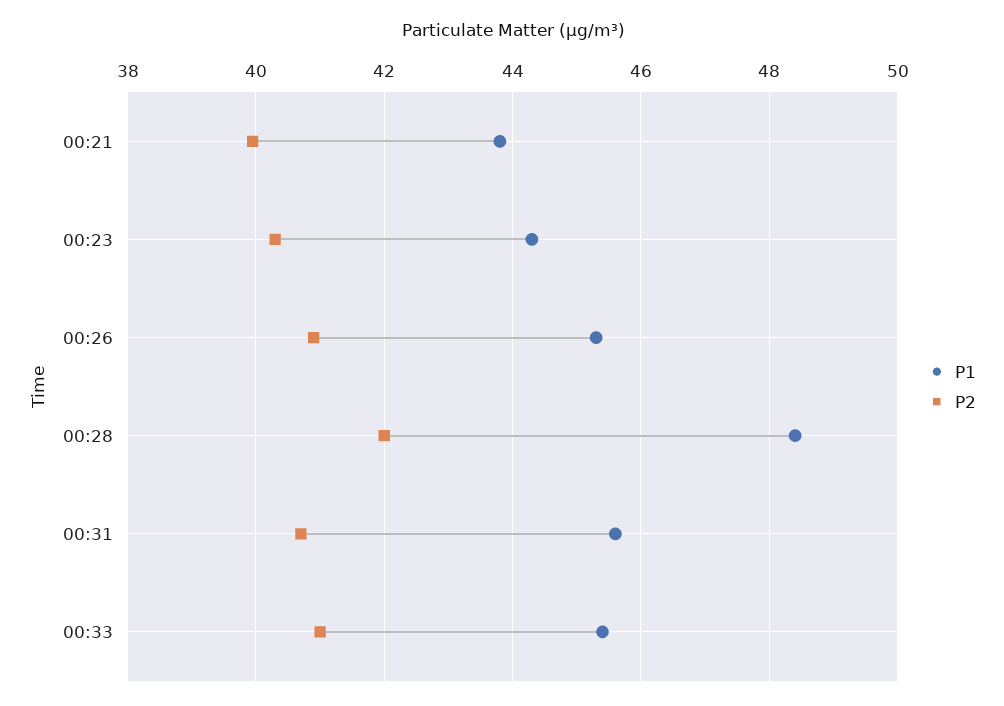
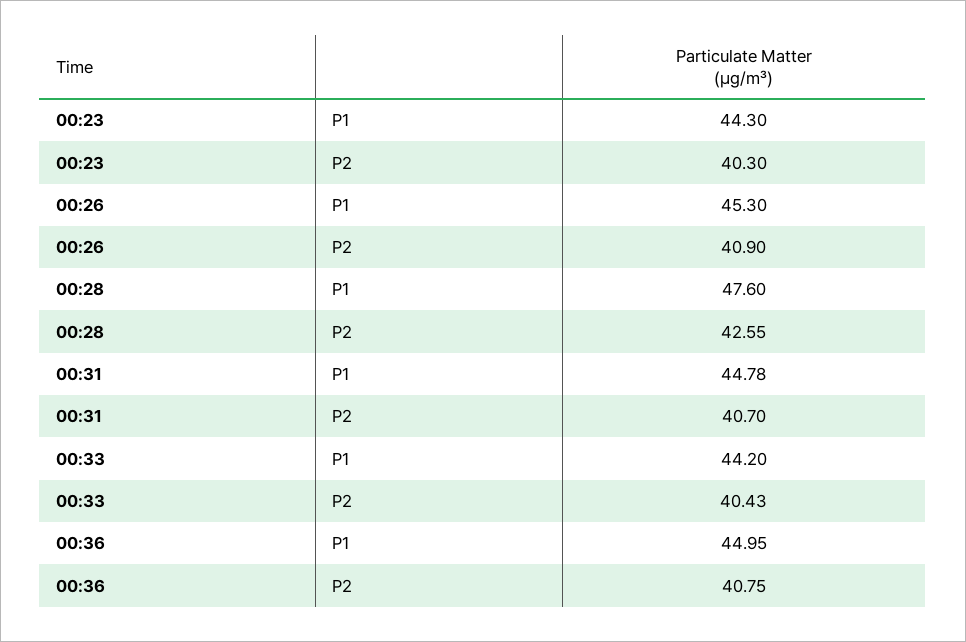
P1, 00:21: 43.8 -> none
P2, 00:21: 40 -> none
P1, 00:28: 48.4 -> 47.6
P2, 00:28: 42 -> 42.55
P1, 00:31: 45.6 -> 44.78
P1, 00:33: 45.4 -> 44.2
P2, 00:33: 41 -> 40.43
P1, 00:36: none -> 44.95
P2, 00:36: none -> 40.75

